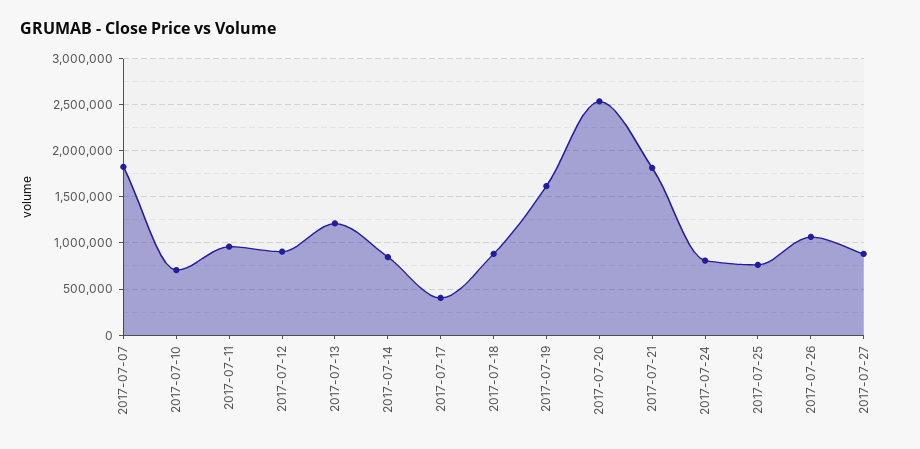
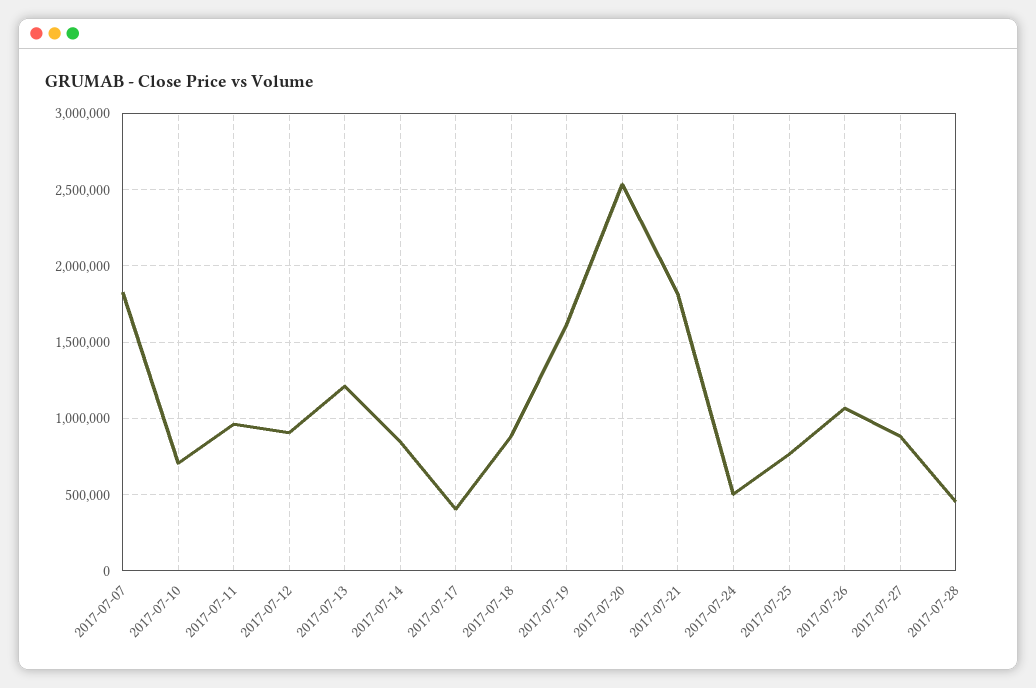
2017-07-24: 800000 -> 500000
2017-07-28: none -> 450000

